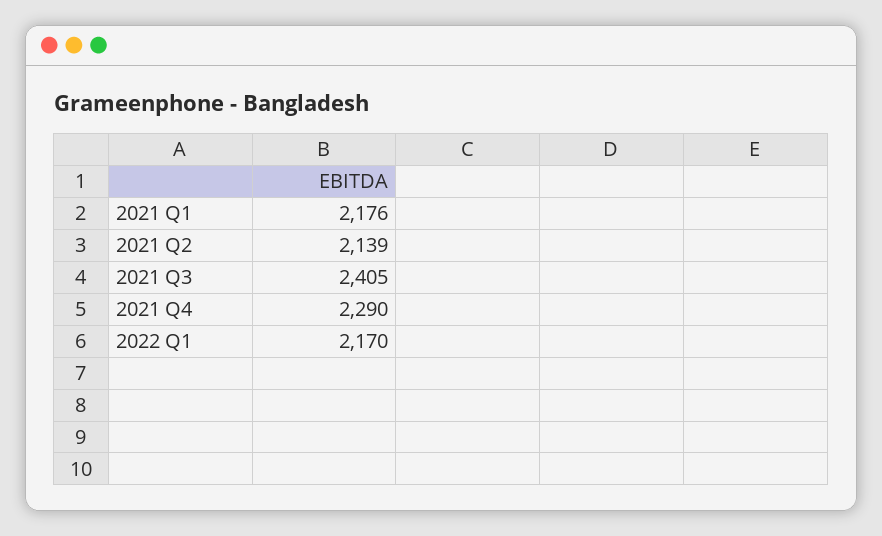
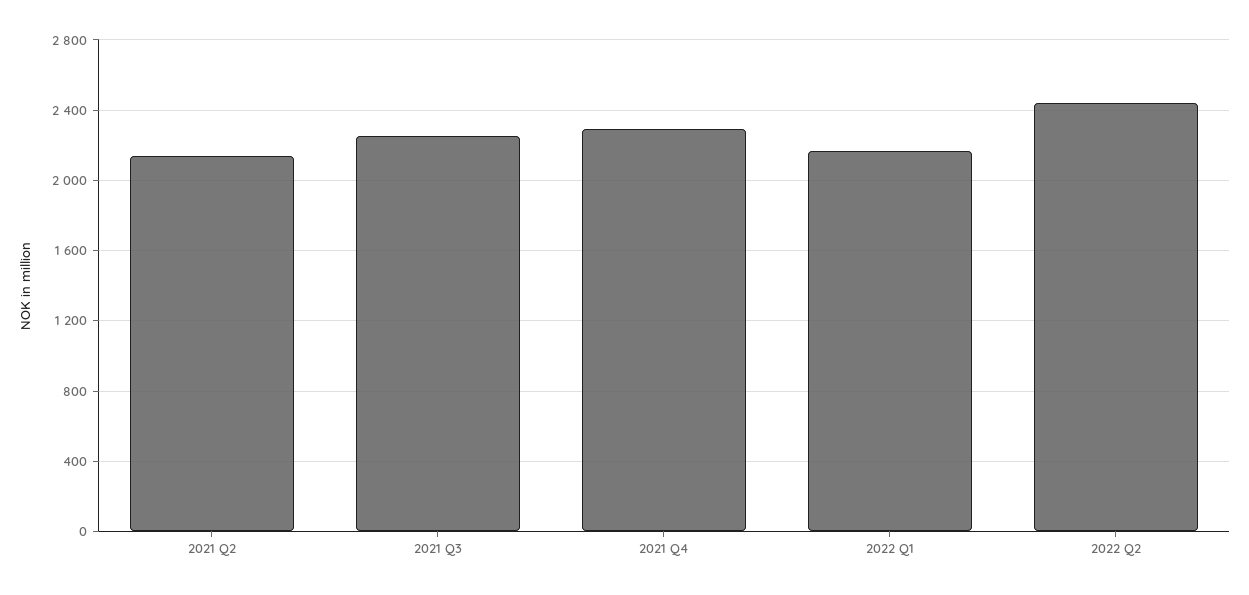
2021 Q1: 2176 -> none
2021 Q3: 2405 -> 2250
2022 Q2: none -> 2450

